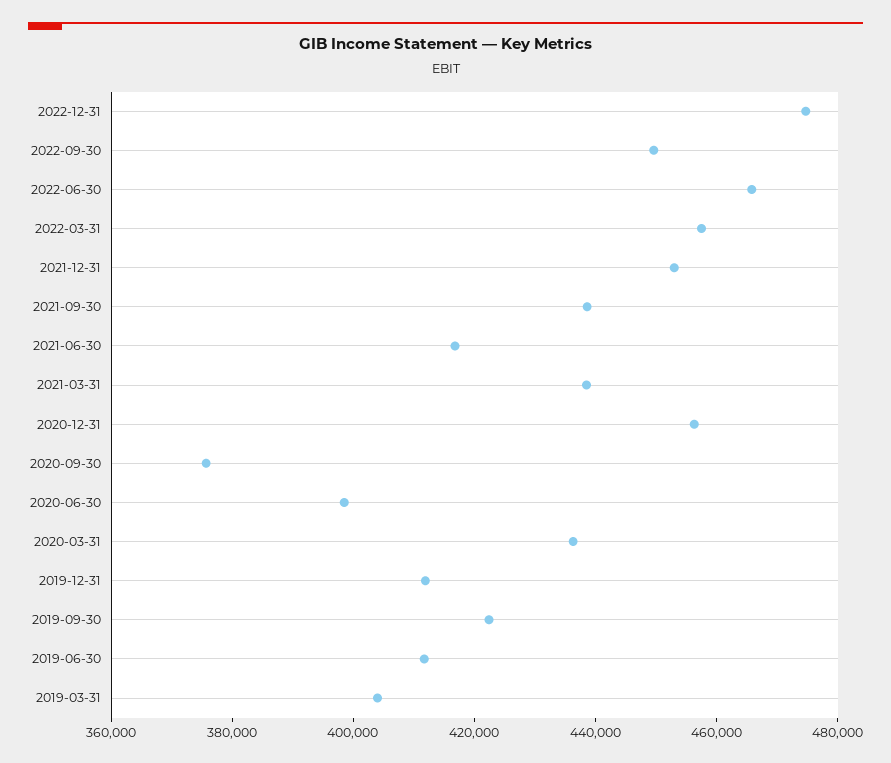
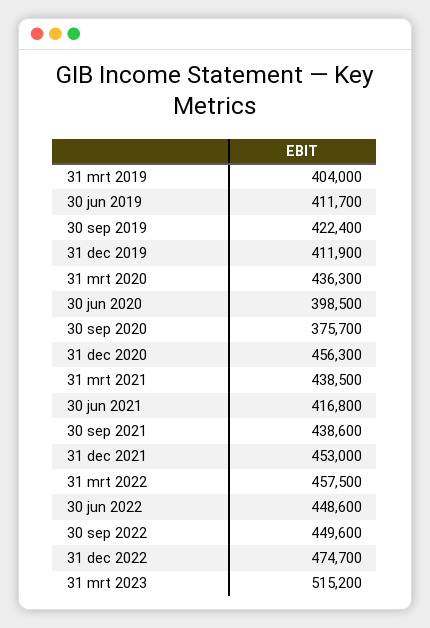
2022-06-30: 465000 -> 448600
31 mrt 2023: none -> 515200

